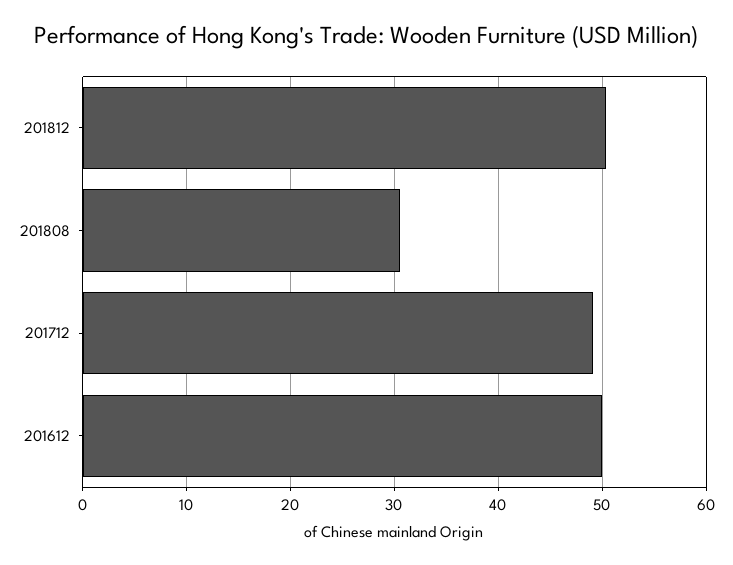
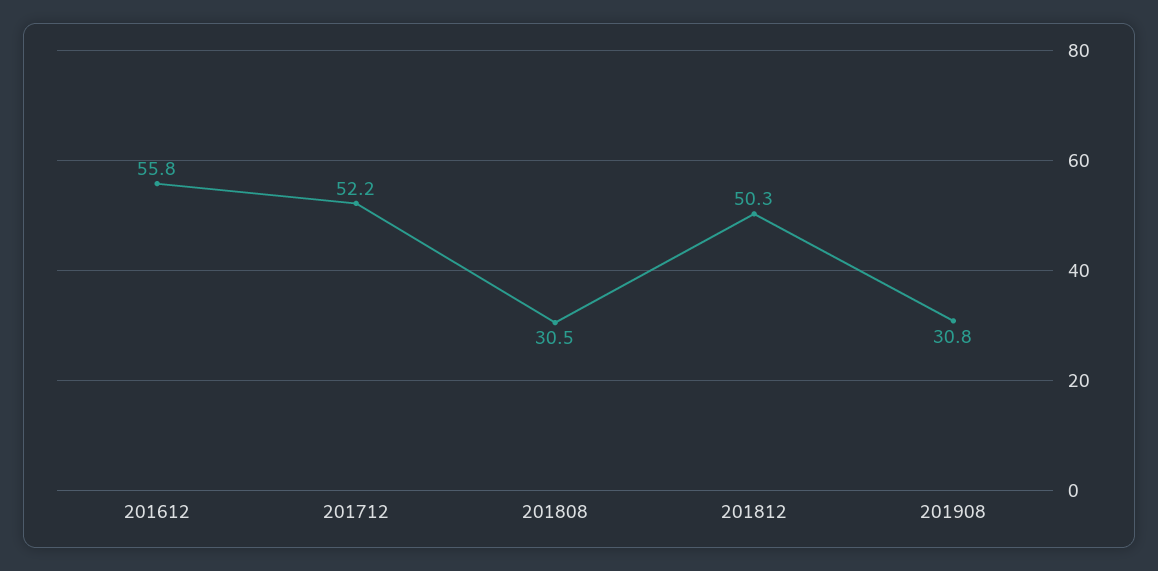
201712: 49 -> 52.2
201612: 50 -> 55.8
201908: none -> 30.8

